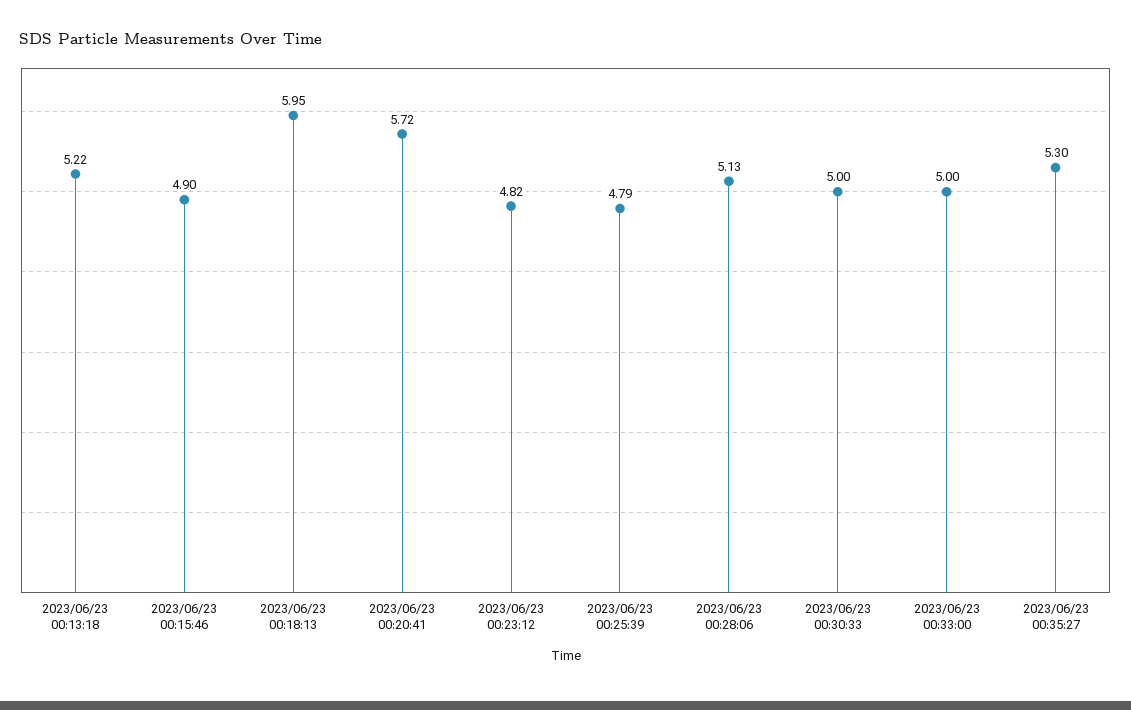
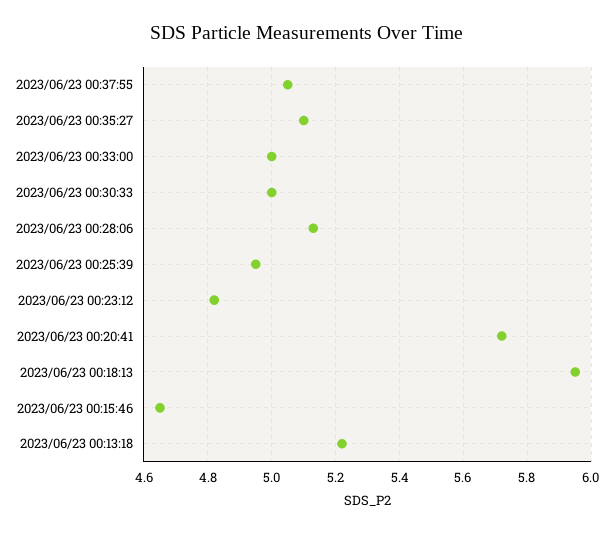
2023/06/23 00:15:46: 4.9 -> 4.65
2023/06/23 00:25:39: 4.79 -> 4.95
2023/06/23 00:35:27: 5.3 -> 5.1
2023/06/23 00:37:55: none -> 5.05

